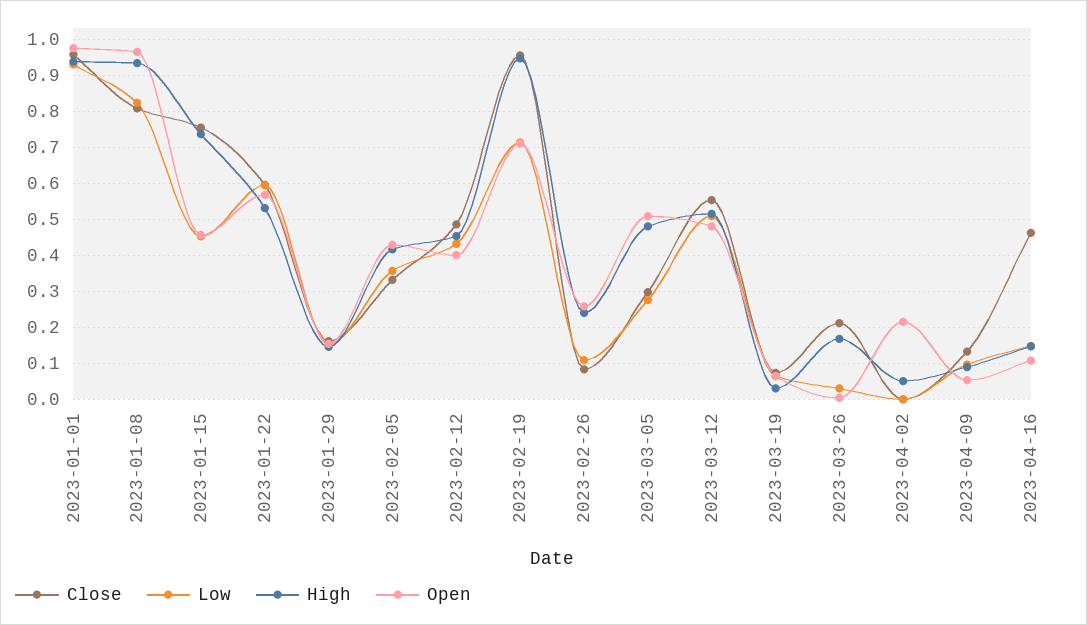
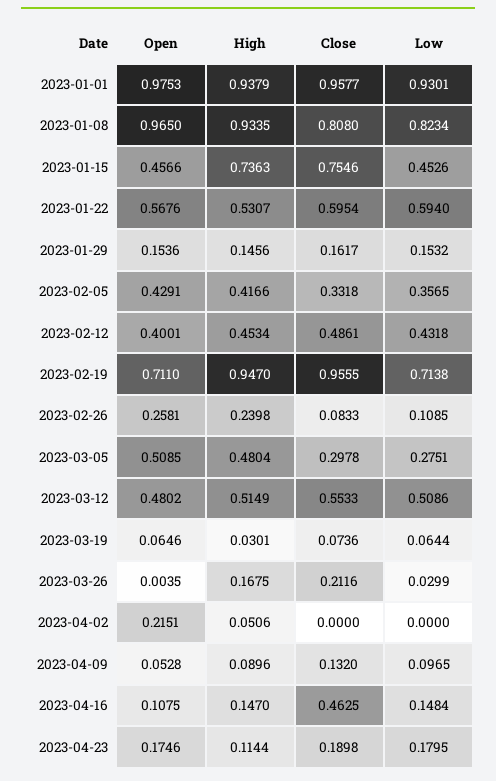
Open, 2023-04-23: none -> 0.1746
High, 2023-04-23: none -> 0.1144
Close, 2023-04-23: none -> 0.1898
Low, 2023-04-23: none -> 0.1795

